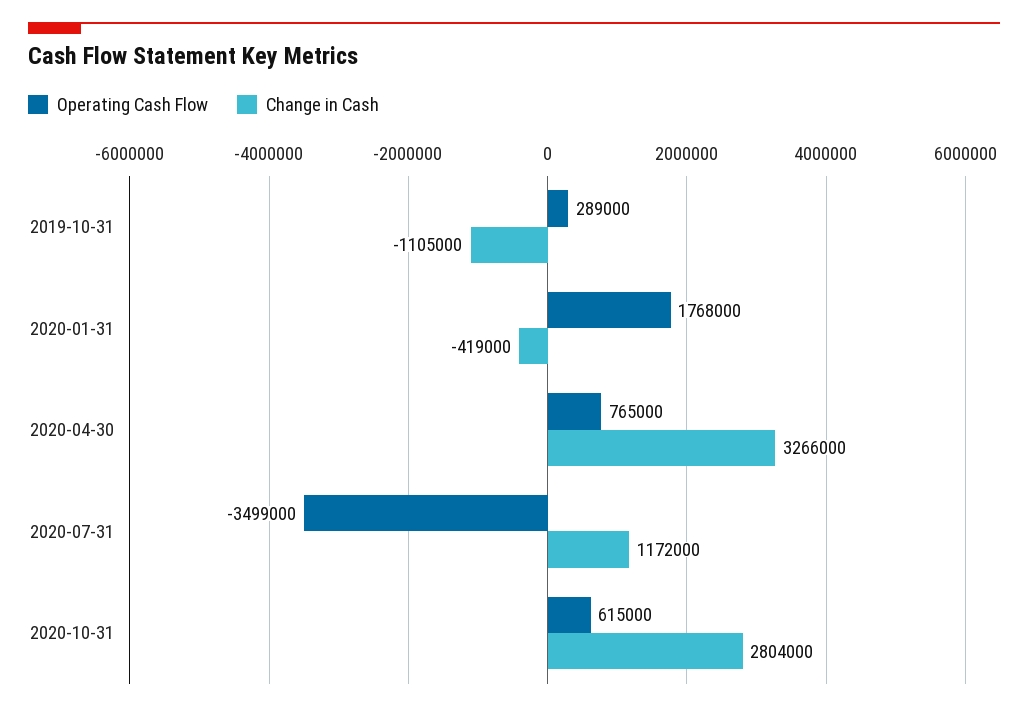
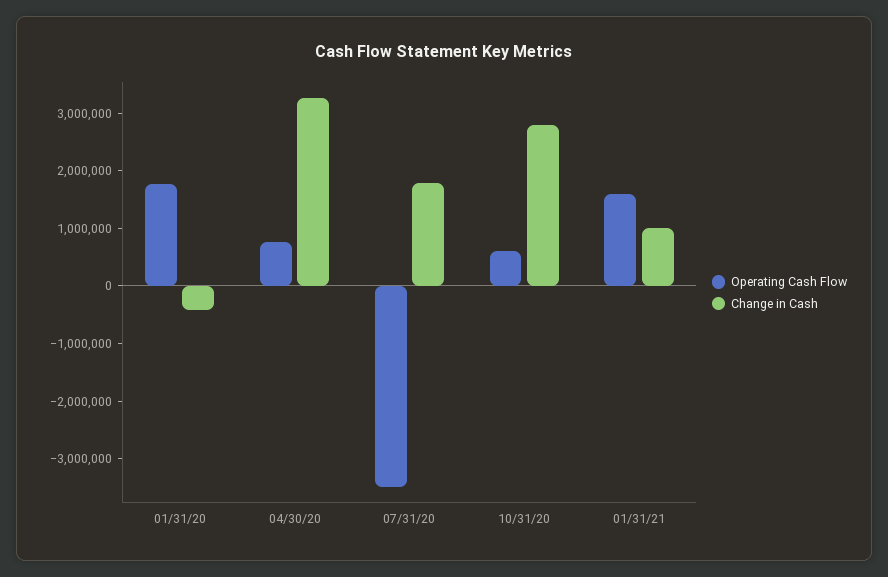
Operating Cash Flow, 2019-10-31: 289000 -> none
Change in Cash, 2019-10-31: -1105000 -> none
Change in Cash, 2020-07-31: 1172000 -> 1800000
Operating Cash Flow, 01/31/21: none -> 1600000
Change in Cash, 01/31/21: none -> 1000000

